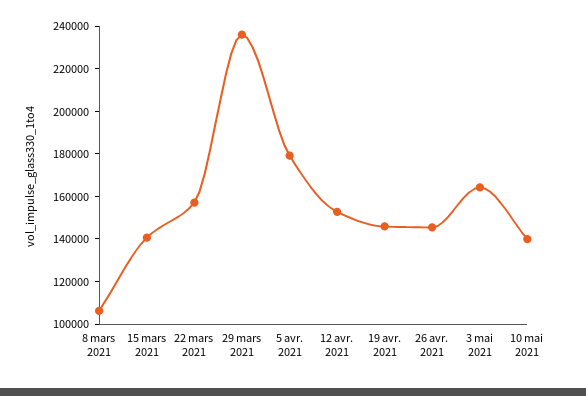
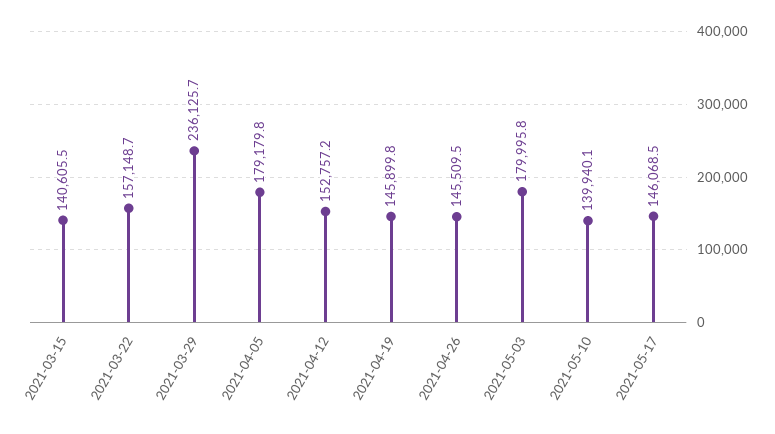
8 mars 2021: 105000 -> none
3 mai 2021: 165000 -> 179995.8
2021-05-17: none -> 146068.5

